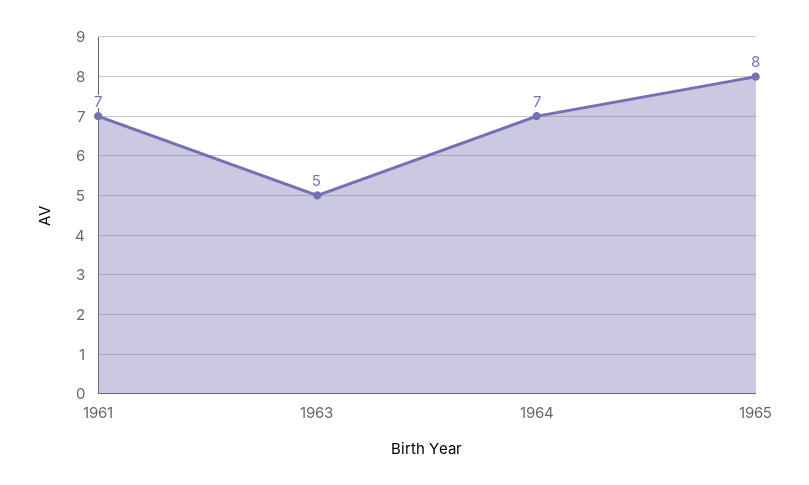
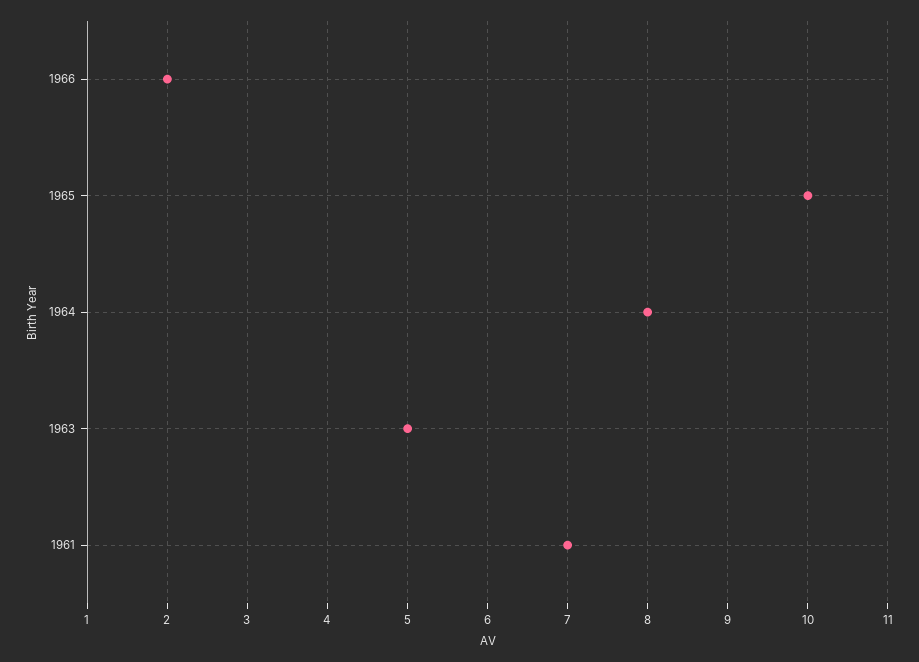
1964: 7 -> 8
1965: 8 -> 10
1966: none -> 2

